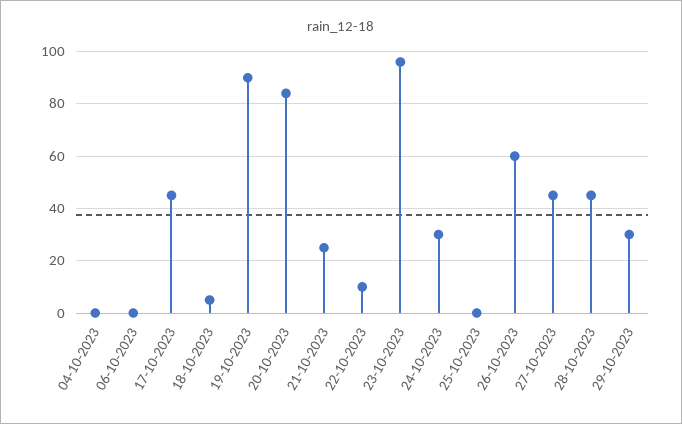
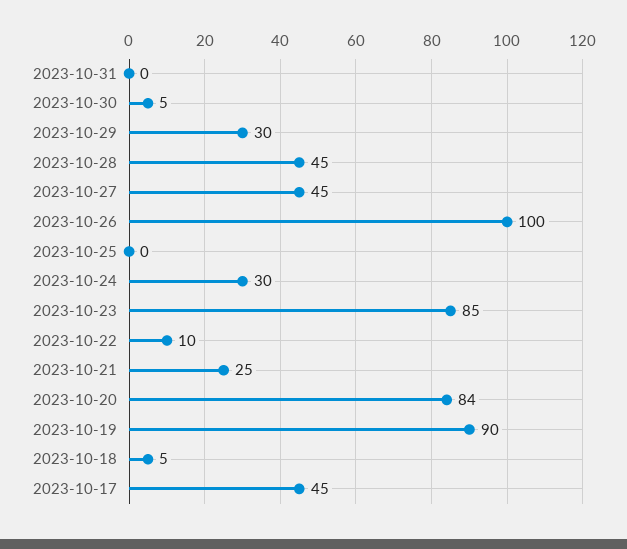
04-10-2023: 0 -> none
06-10-2023: 0 -> none
23-10-2023: 95 -> 85
26-10-2023: 60 -> 100
2023-10-31: none -> 0
2023-10-30: none -> 5

